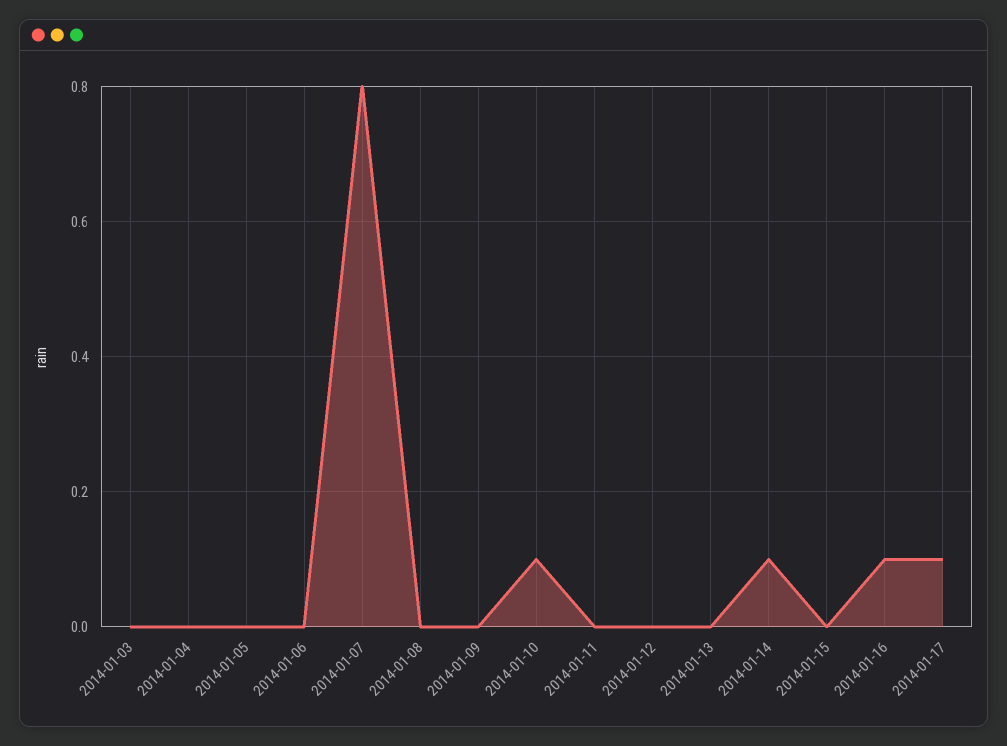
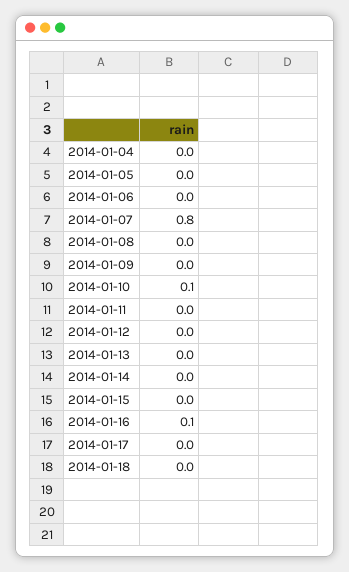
2014-01-03: 0 -> none
2014-01-14: 0.1 -> 0
2014-01-17: 0.1 -> 0
2014-01-18: none -> 0

